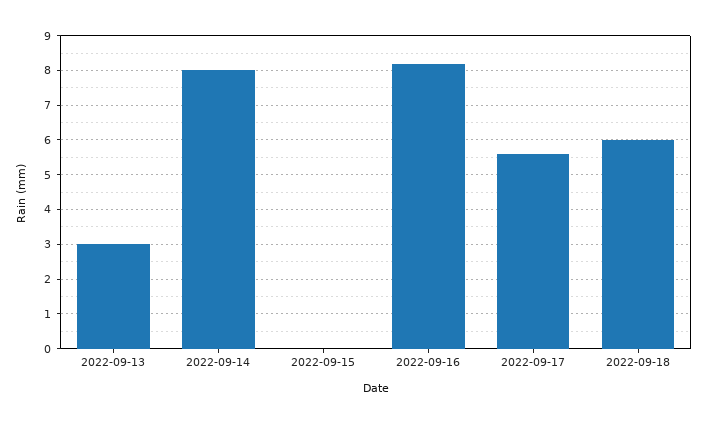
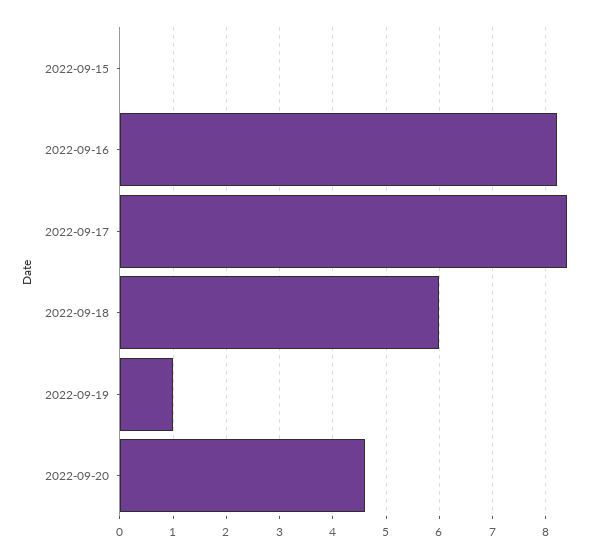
2022-09-13: 3 -> none
2022-09-14: 8 -> none
2022-09-17: 5.5 -> 8.5
2022-09-19: none -> 1
2022-09-20: none -> 4.5

